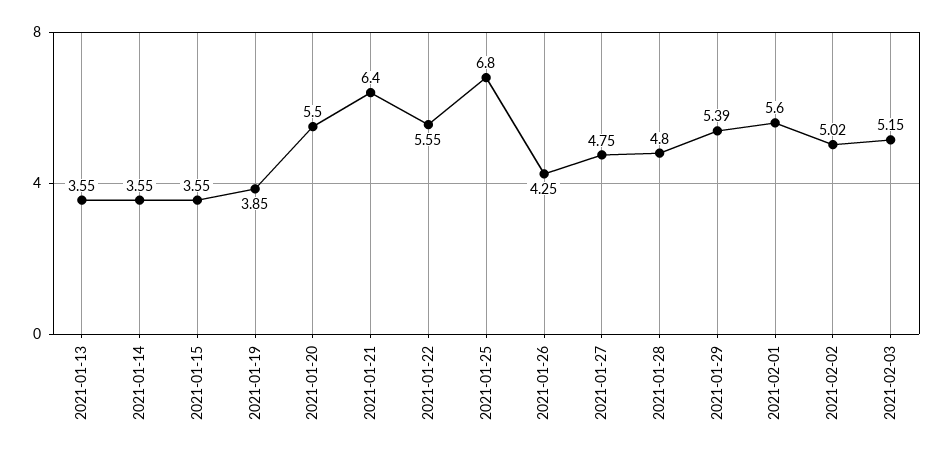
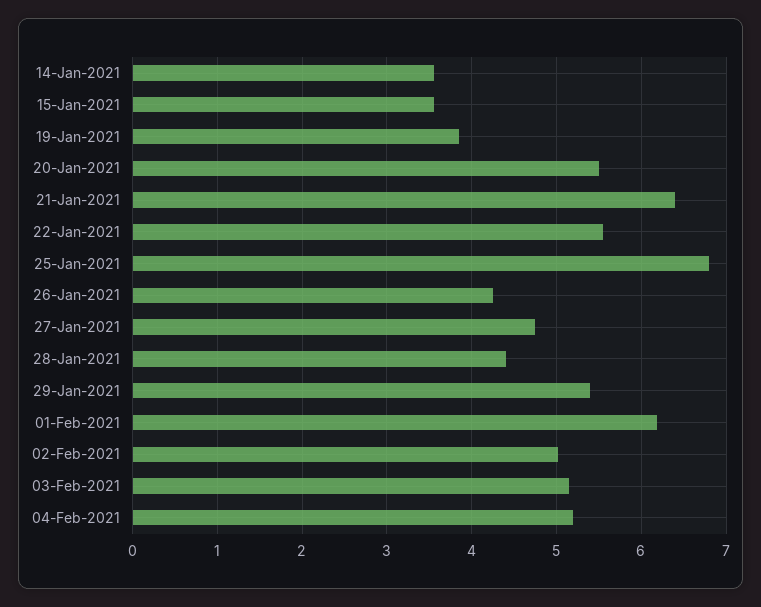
2021-01-13: 3.55 -> none
2021-01-28: 4.8 -> 4.4
2021-02-01: 5.6 -> 6.2
04-Feb-2021: none -> 5.2

